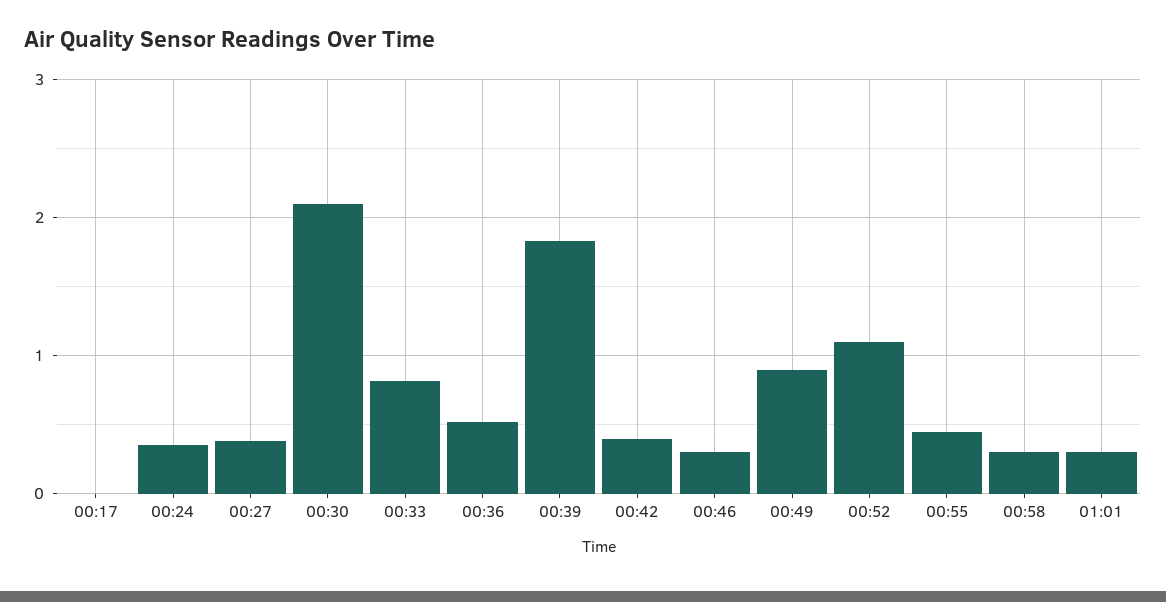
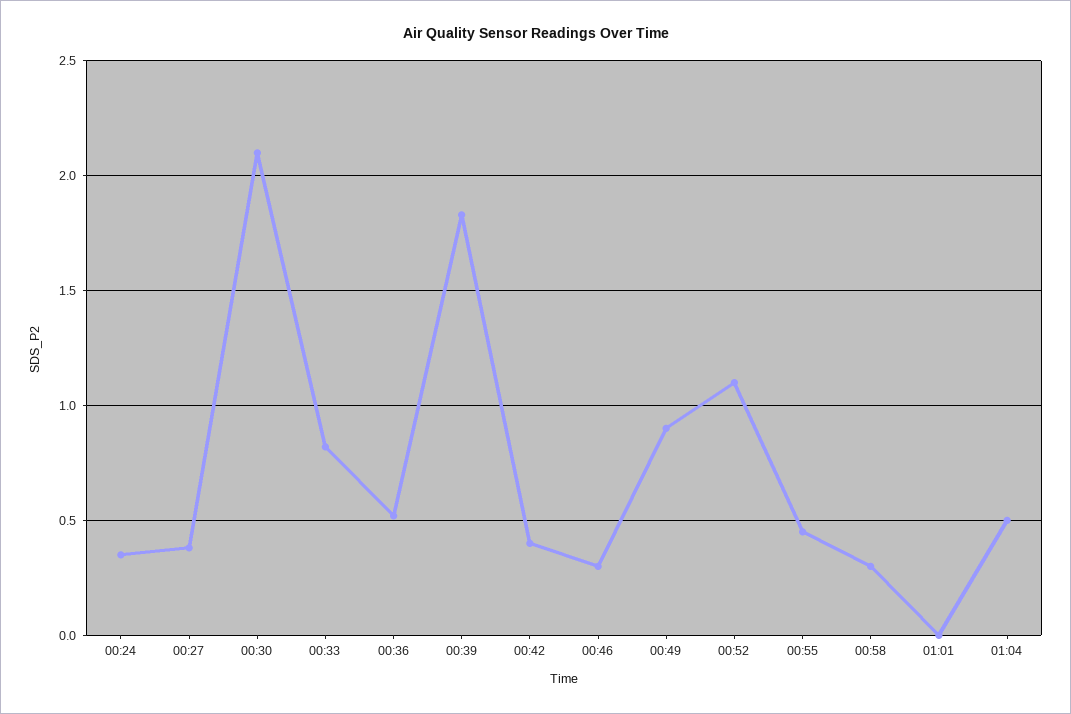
00:17: 0 -> none
01:01: 0.3 -> 0
01:04: none -> 0.5

